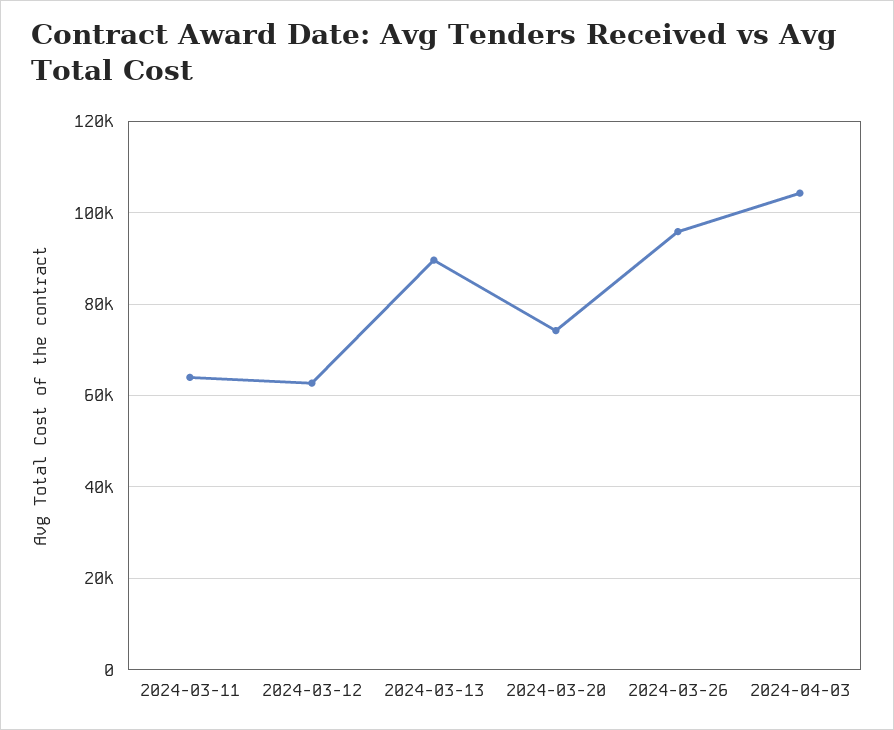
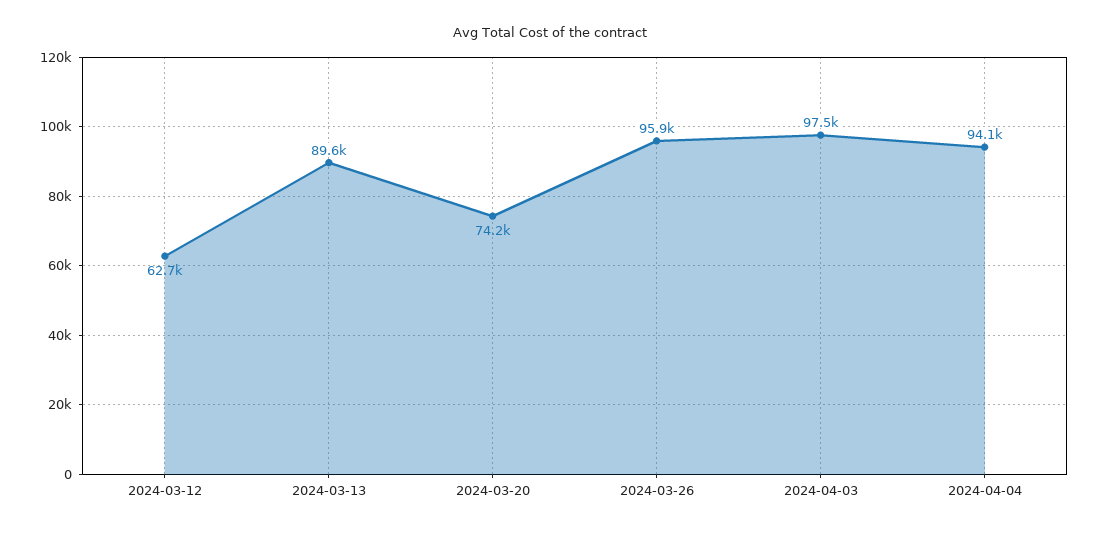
2024-03-11: 64000 -> none
2024-04-03: 104000 -> 97500
2024-04-04: none -> 94100

